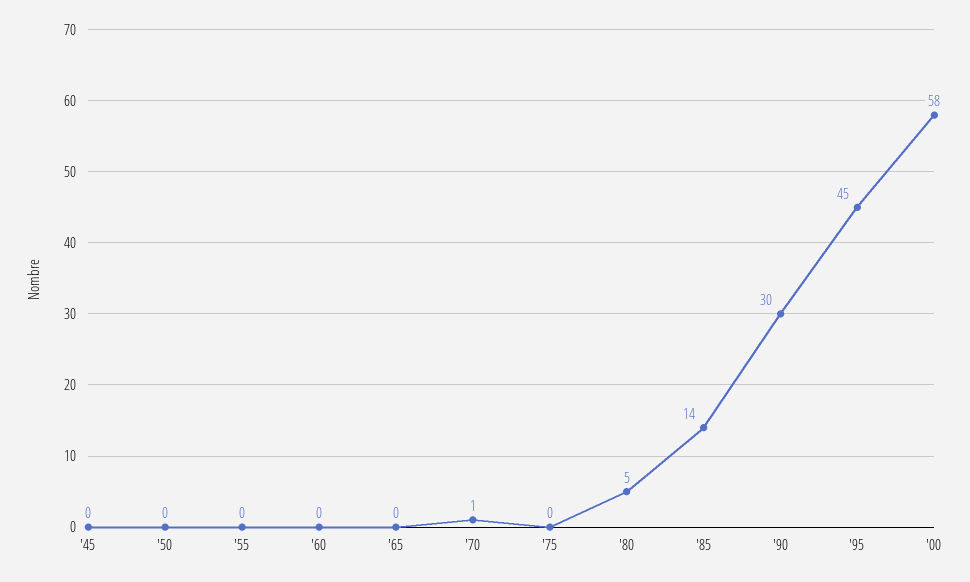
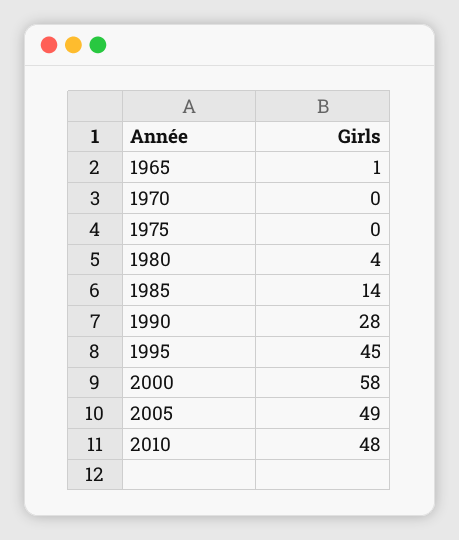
'45: 0 -> none
'50: 0 -> none
'55: 0 -> none
'60: 0 -> none
'65: 0 -> 1
'70: 1 -> 0
'80: 5 -> 4
'90: 30 -> 28
2005: none -> 49
2010: none -> 48

